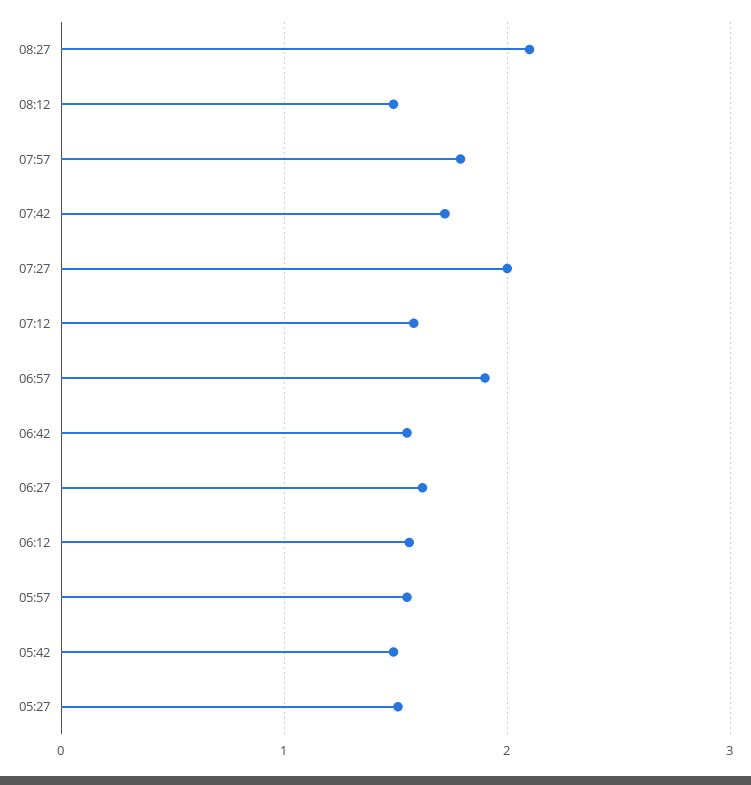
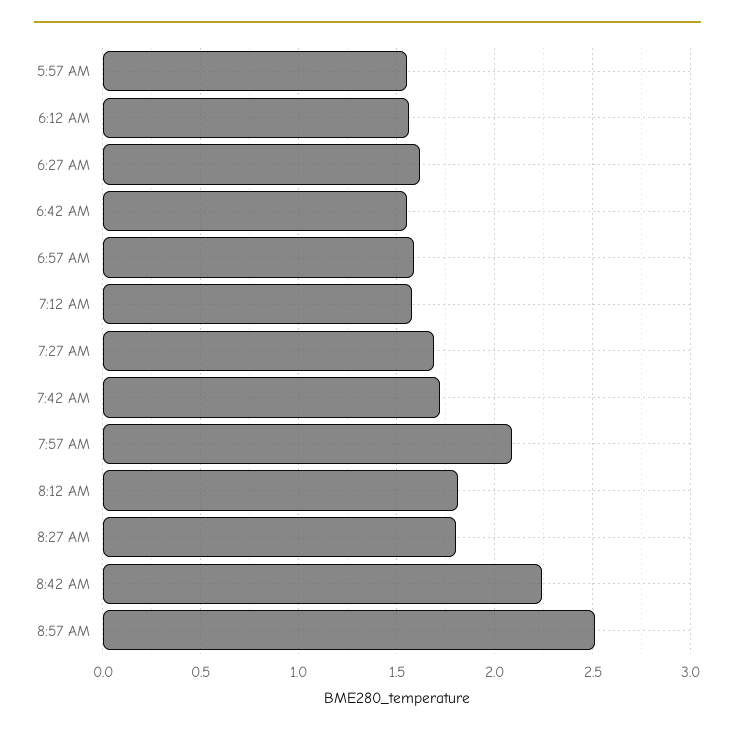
08:27: 2.1 -> 1.8
08:12: 1.5 -> 1.8
07:57: 1.8 -> 2.1
07:27: 2 -> 1.7
06:57: 1.9 -> 1.6
05:42: 1.5 -> none
05:27: 1.5 -> none
8:42 AM: none -> 2.25
8:57 AM: none -> 2.5

